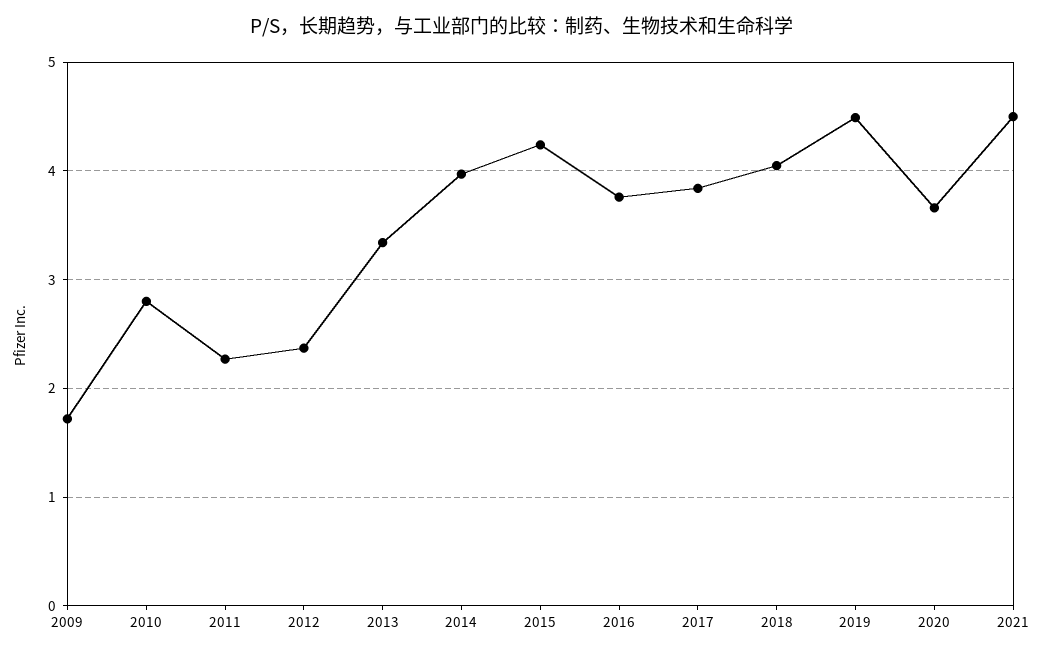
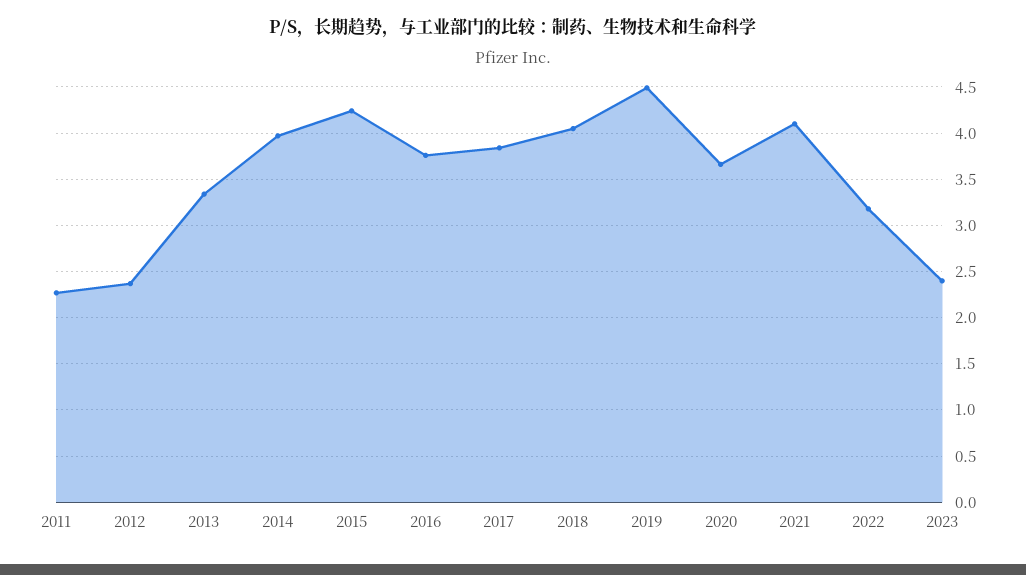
2009: 1.7 -> none
2010: 2.8 -> none
2021: 4.5 -> 4.1
2022: none -> 3.2
2023: none -> 2.4

